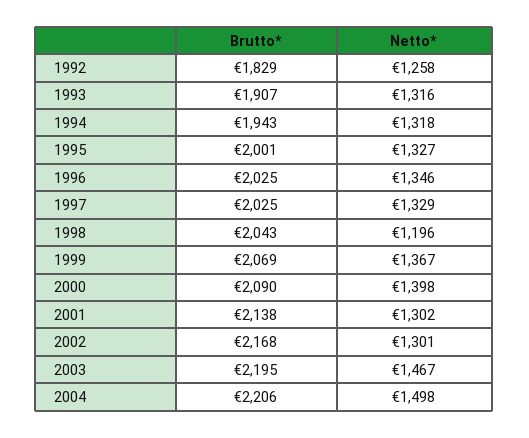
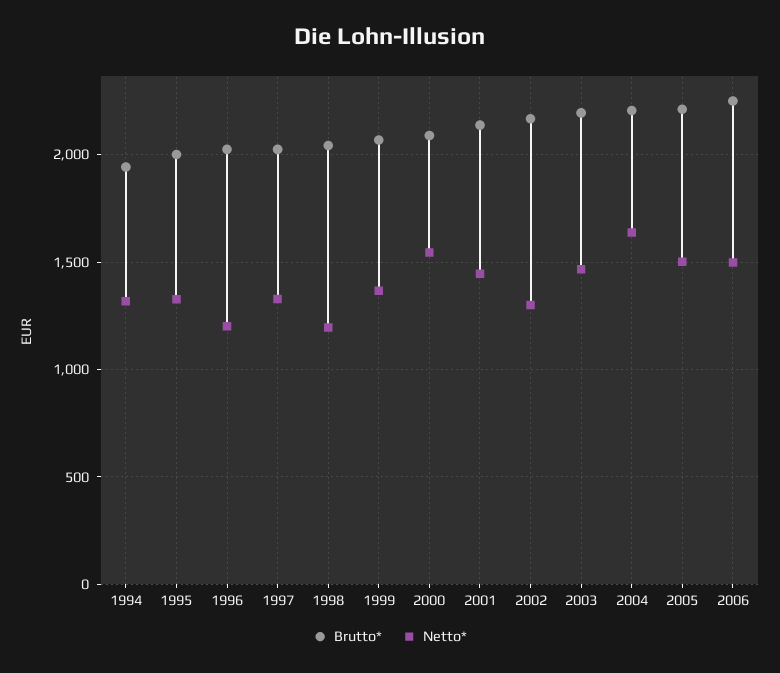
Brutto*, 1992: 1829 -> none
Netto*, 1992: 1258 -> none
Brutto*, 1993: 1907 -> none
Netto*, 1993: 1316 -> none
Netto*, 1996: 1346 -> 1200
Netto*, 2000: 1398 -> 1550
Netto*, 2001: 1302 -> 1450
Netto*, 2004: 1498 -> 1650
Brutto*, 2005: none -> 2200
Netto*, 2005: none -> 1500
Brutto*, 2006: none -> 2250
Netto*, 2006: none -> 1500

